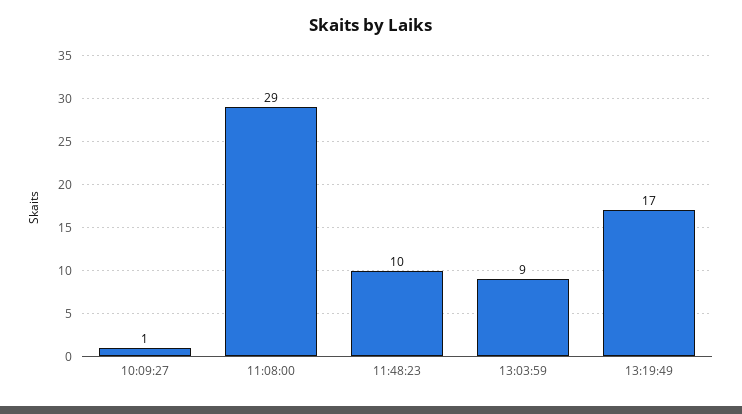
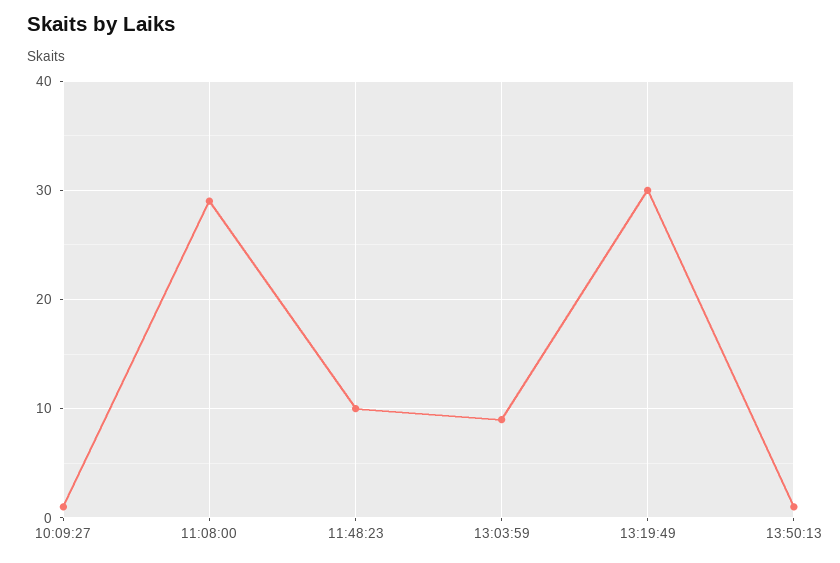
13:19:49: 17 -> 30
13:50:13: none -> 1

